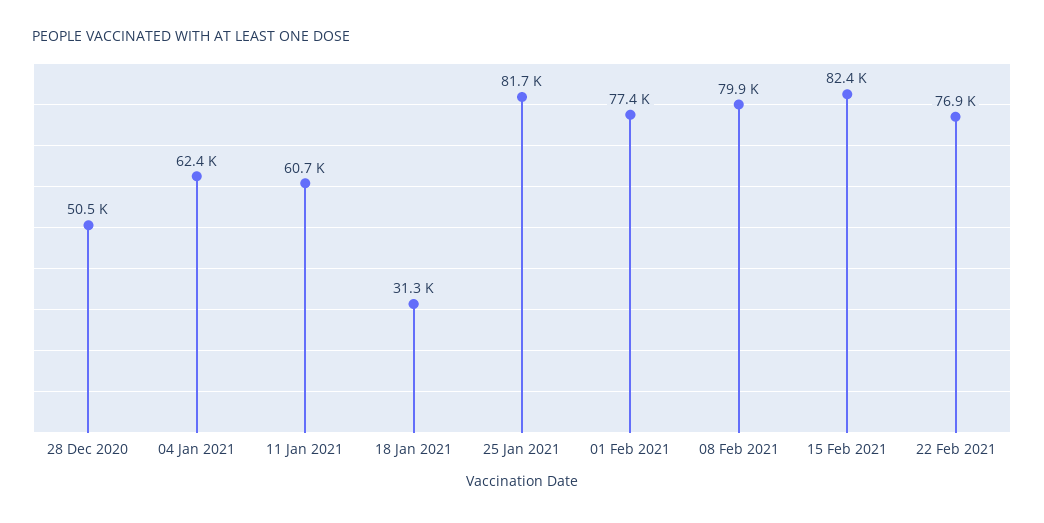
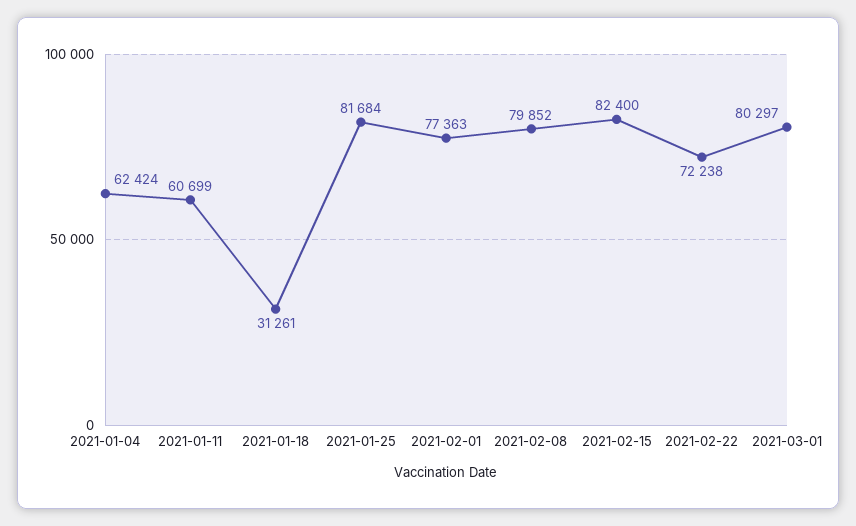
28 Dec 2020: 50500 -> none
22 Feb 2021: 76900 -> 72238
2021-03-01: none -> 80297

